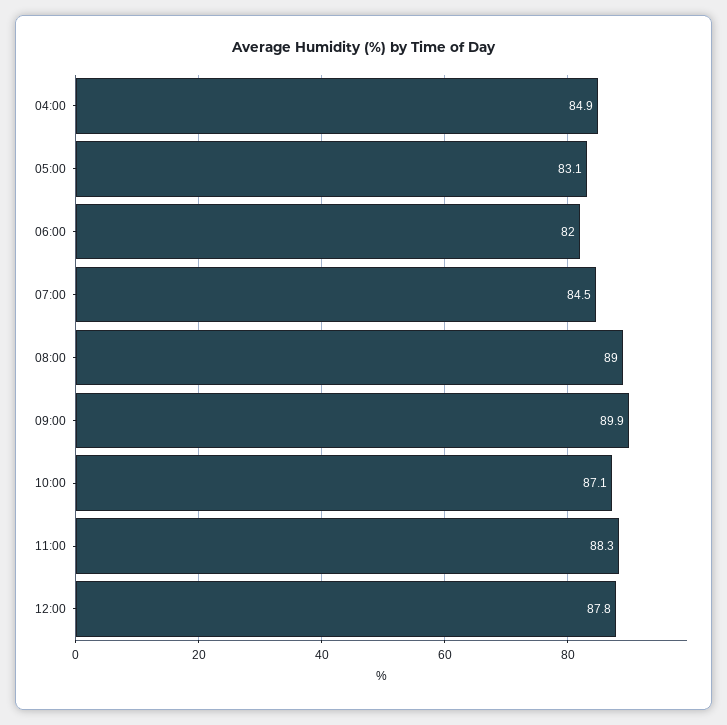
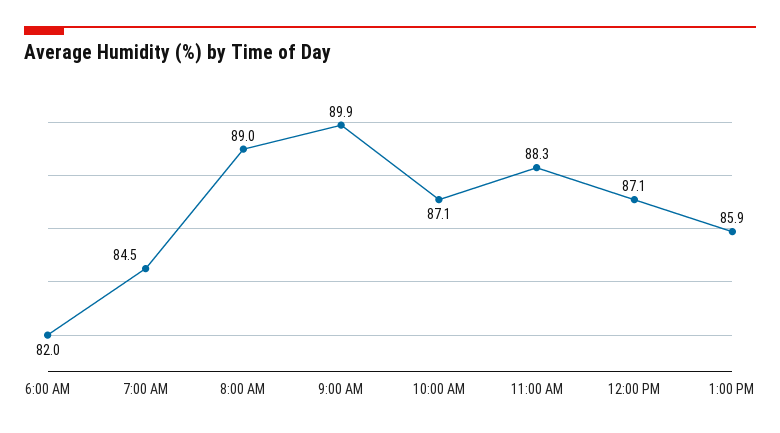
04:00: 84.9 -> none
05:00: 83.1 -> none
12:00: 87.8 -> 87.1
1:00 PM: none -> 85.9

